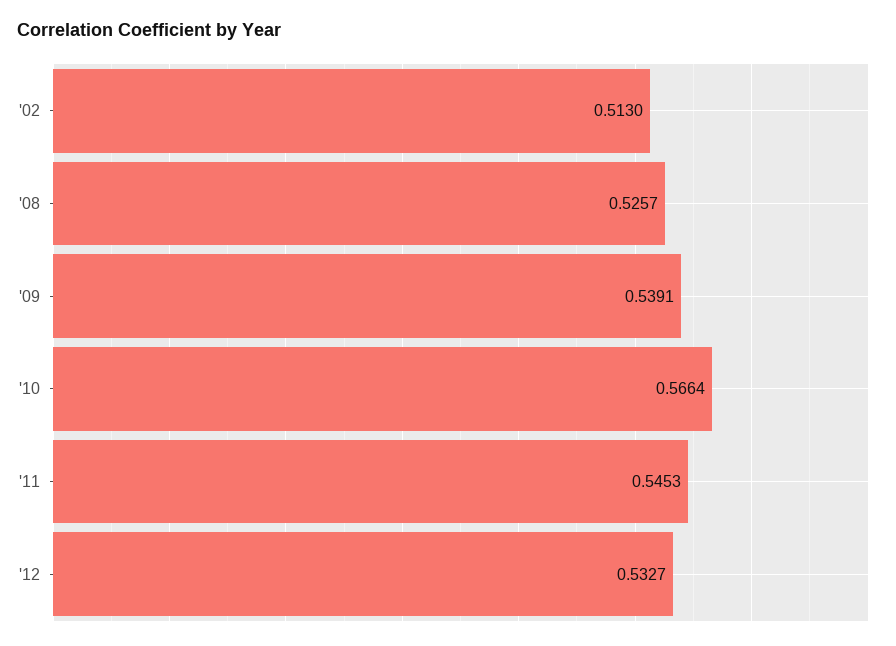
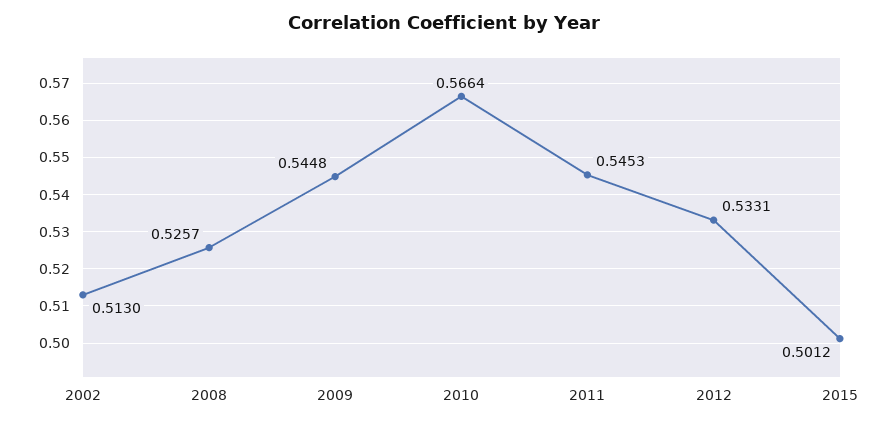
'09: 0.5391 -> 0.5448
'12: 0.5327 -> 0.5331
2015: none -> 0.5012

